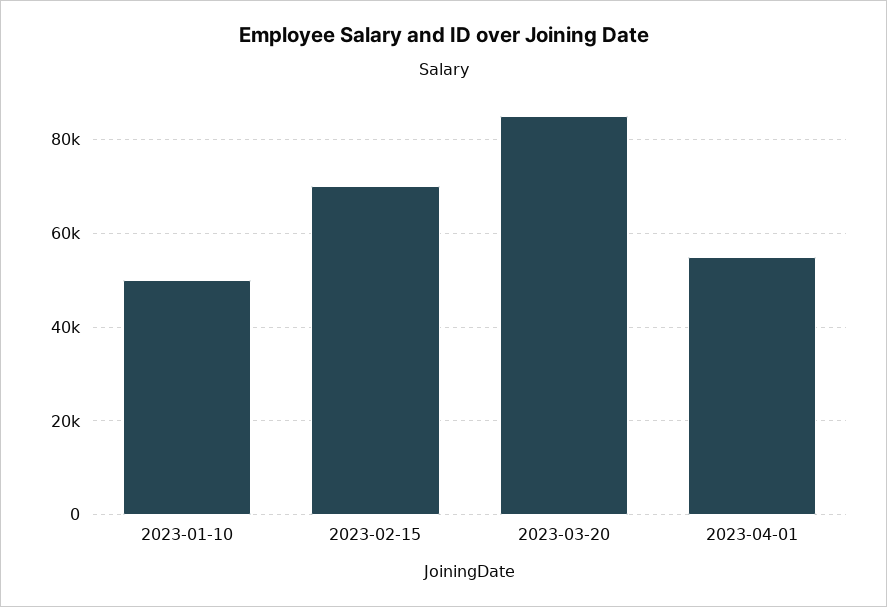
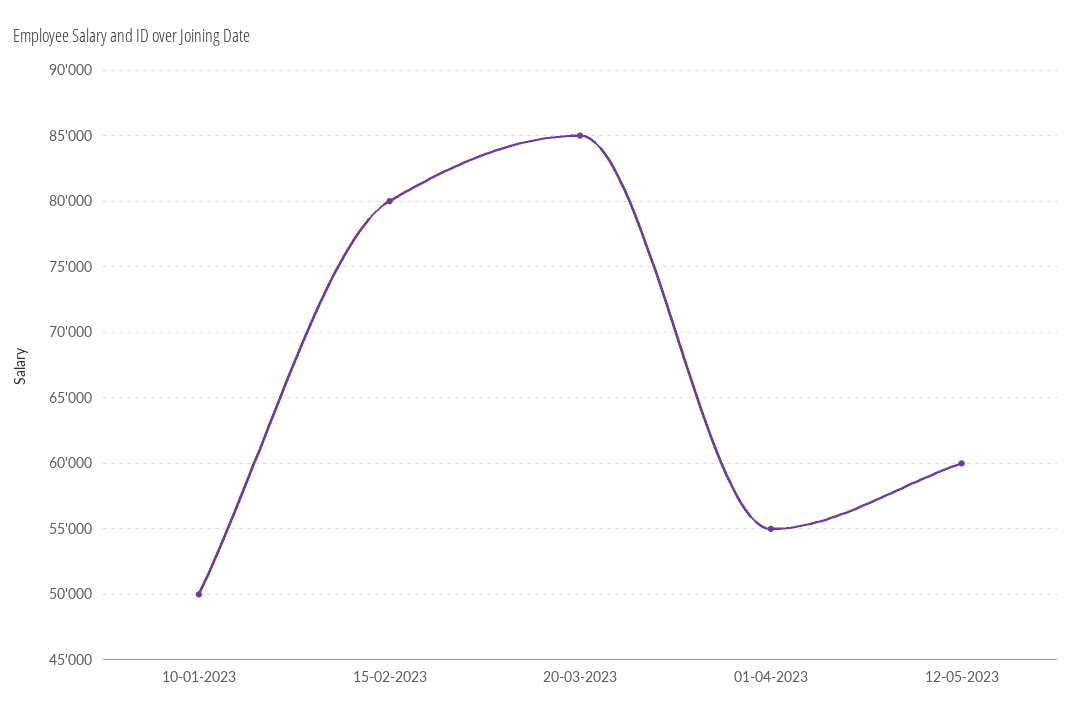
2023-02-15: 70000 -> 80000
12-05-2023: none -> 60000

